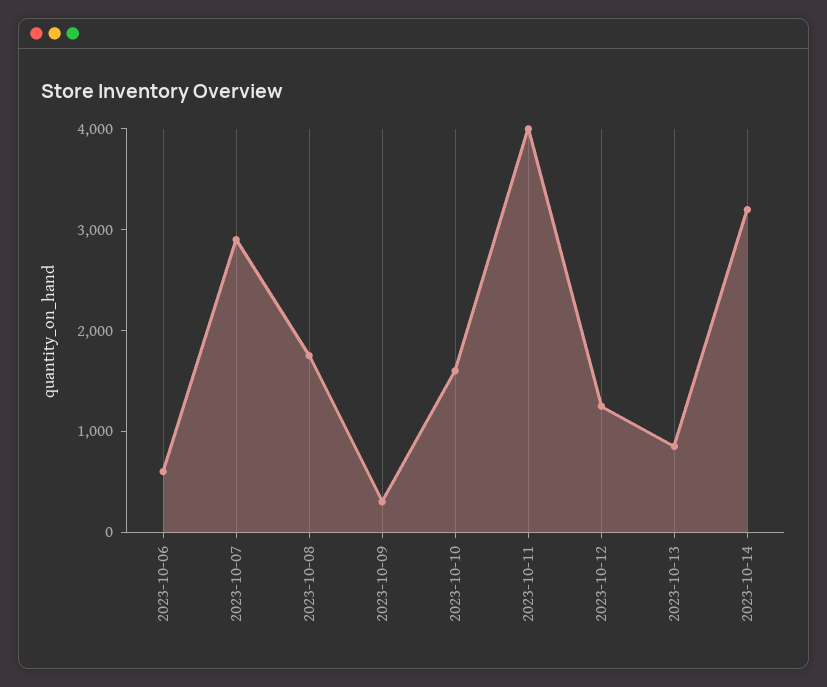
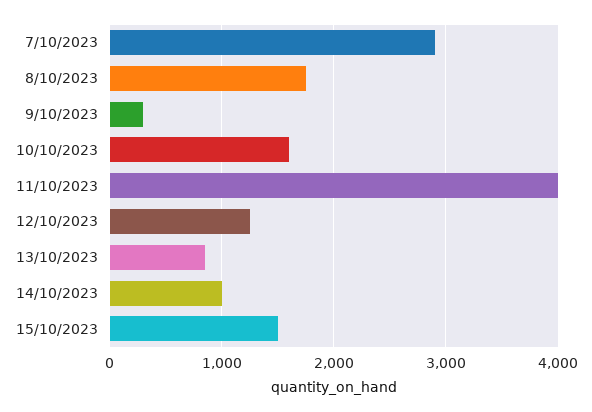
2023-10-06: 600 -> none
2023-10-14: 3200 -> 1000
15/10/2023: none -> 1500

